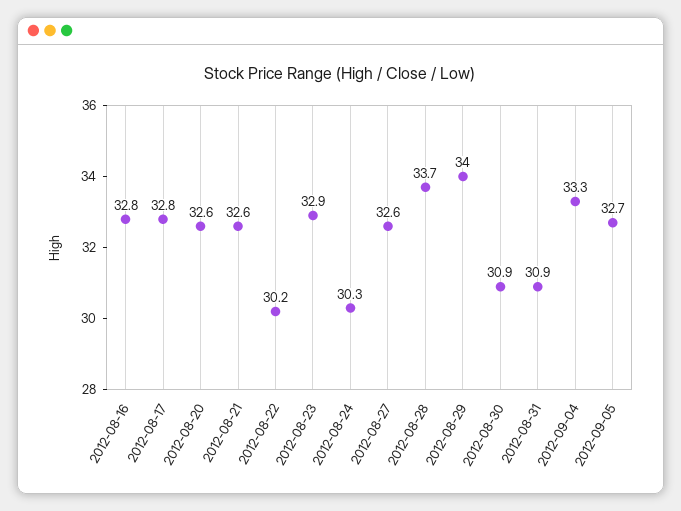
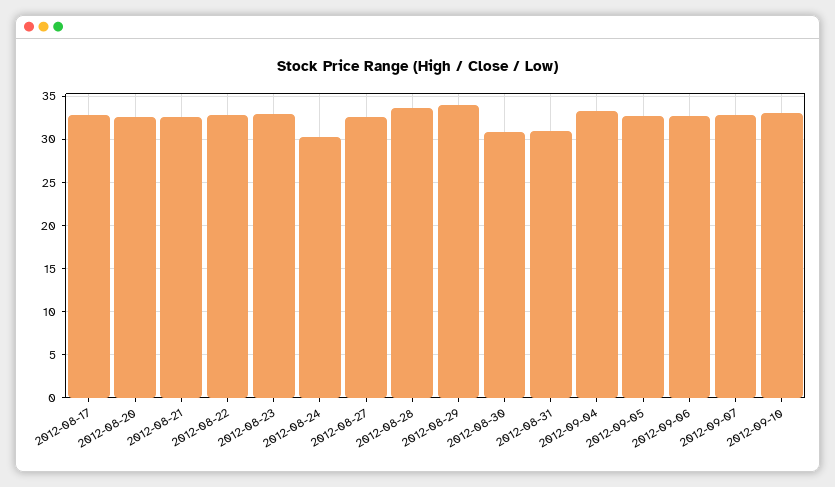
2012-08-16: 32.8 -> none
2012-08-22: 30.2 -> 33
2012-09-06: none -> 33
2012-09-07: none -> 33
2012-09-10: none -> 33

